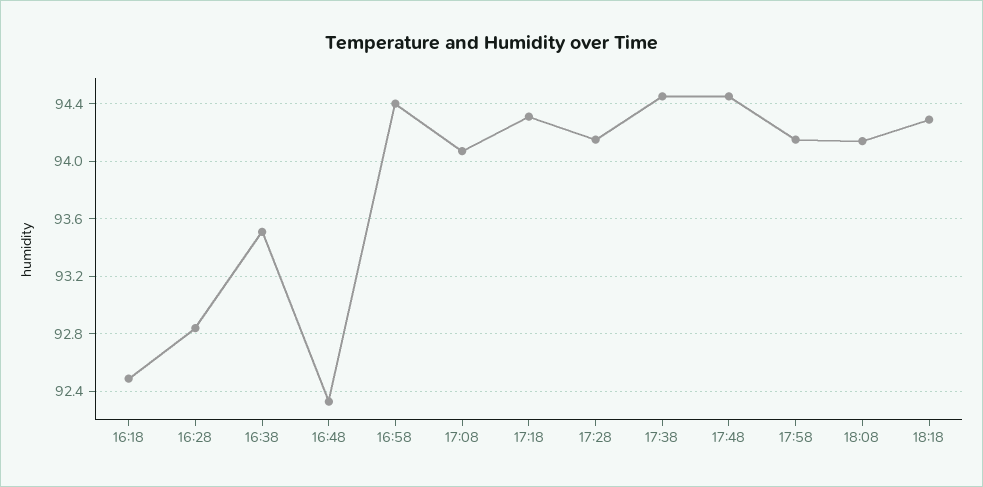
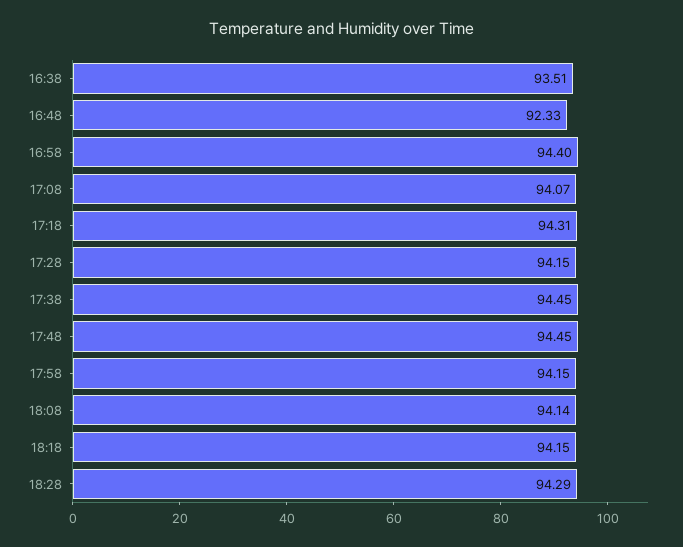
16:18: 92.5 -> none
16:28: 92.85 -> none
18:18: 94.3 -> 94.15
18:28: none -> 94.29

